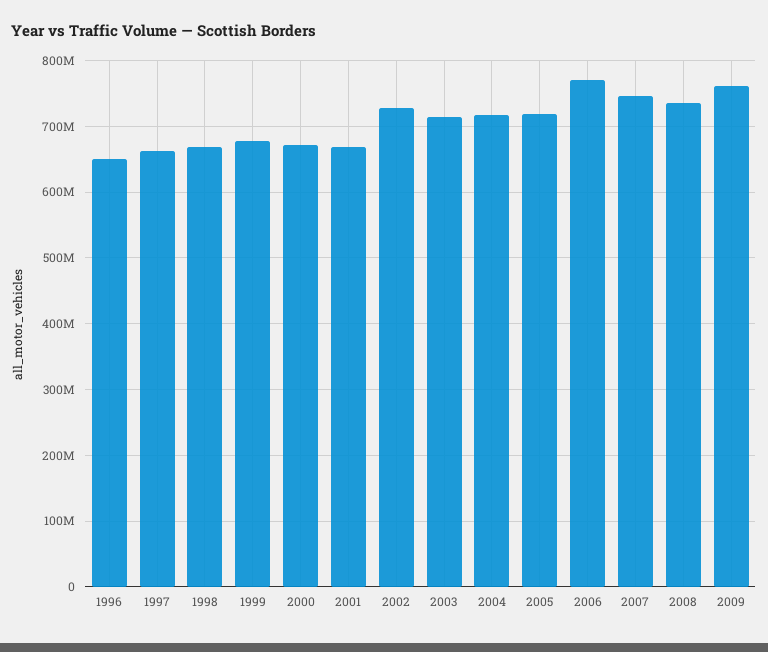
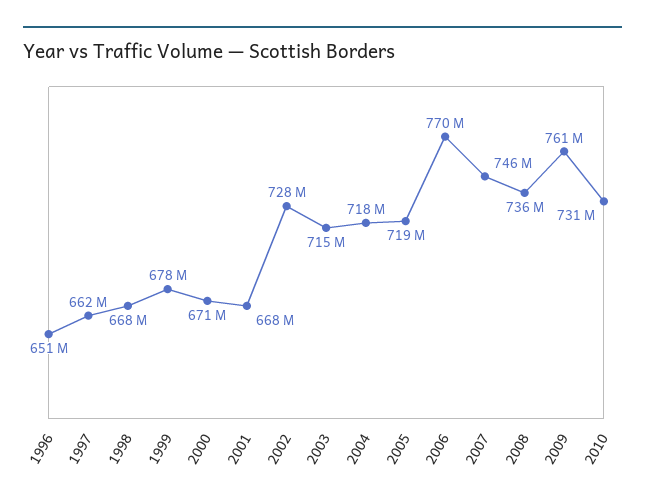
2010: none -> 731000000

